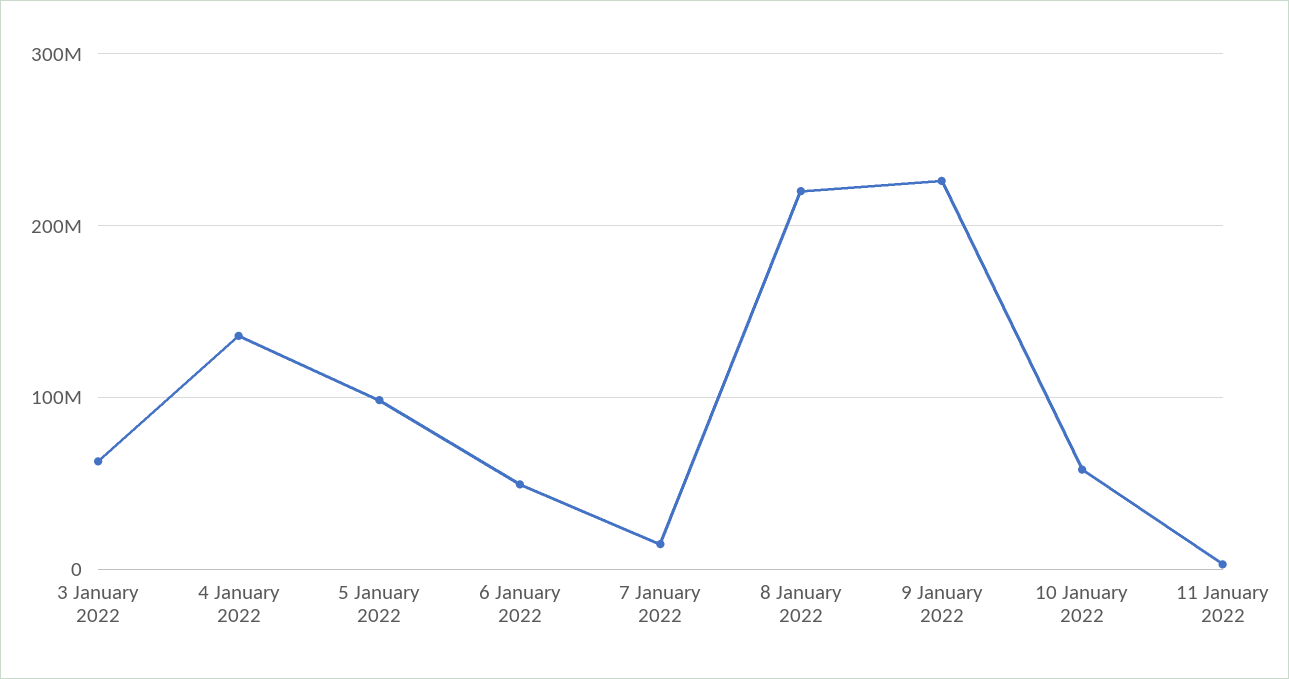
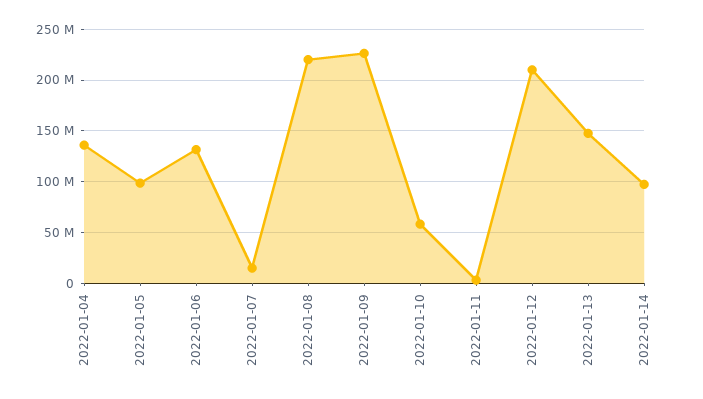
3 January 2022: 60000000 -> none
6 January 2022: 50000000 -> 130000000
2022-01-12: none -> 210000000
2022-01-13: none -> 150000000
2022-01-14: none -> 100000000

